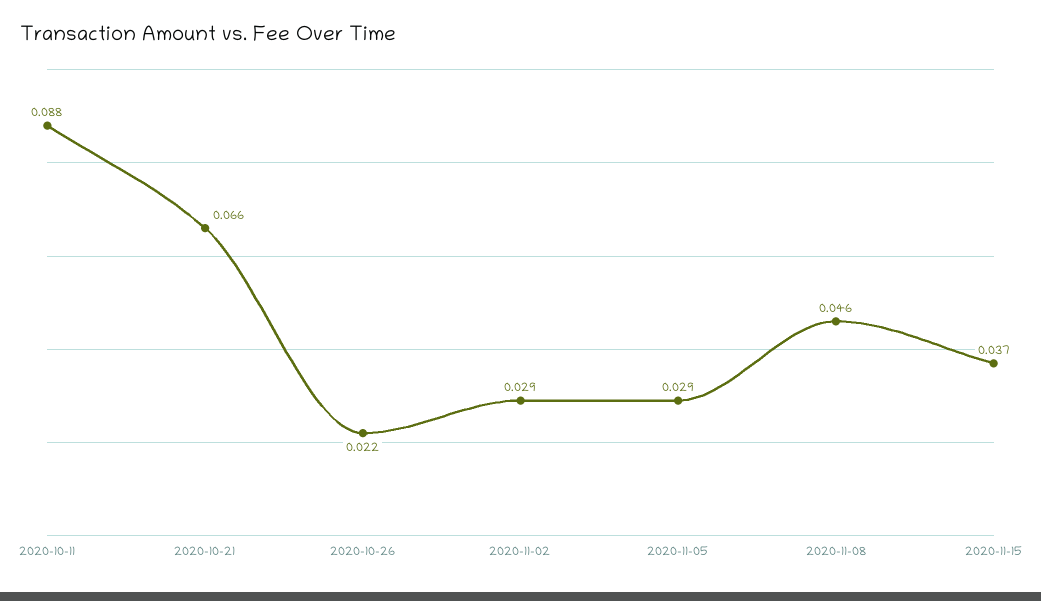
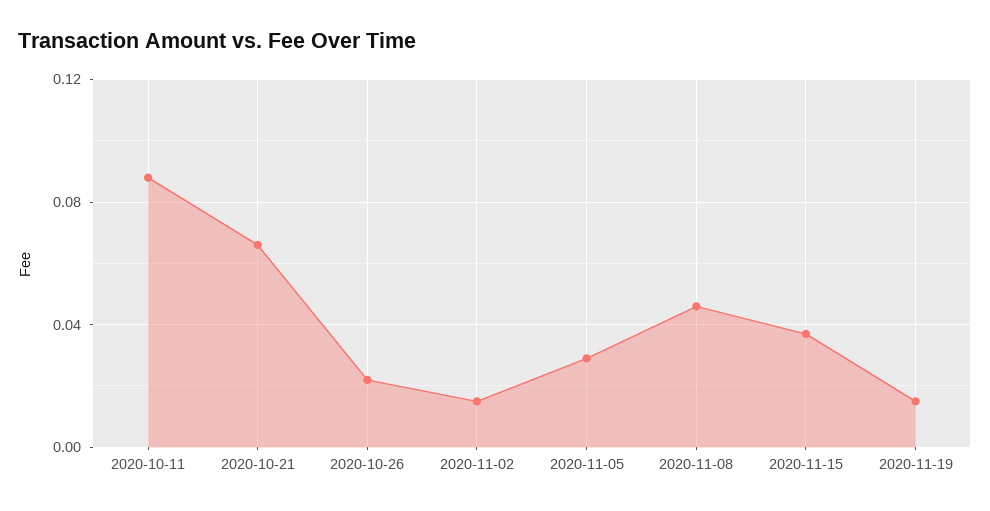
2020-11-02: 0.029 -> 0.015
2020-11-19: none -> 0.015

